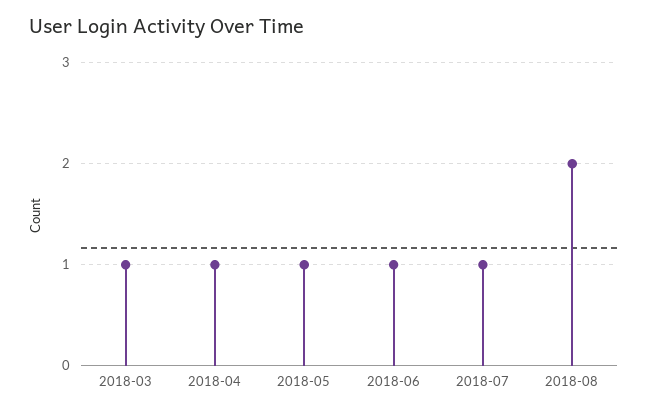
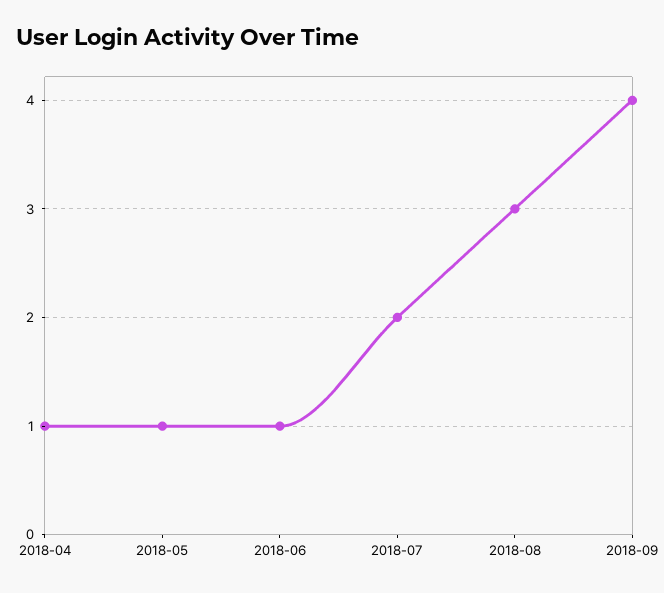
2018-03: 1 -> none
2018-07: 1 -> 2
2018-08: 2 -> 3
2018-09: none -> 4

